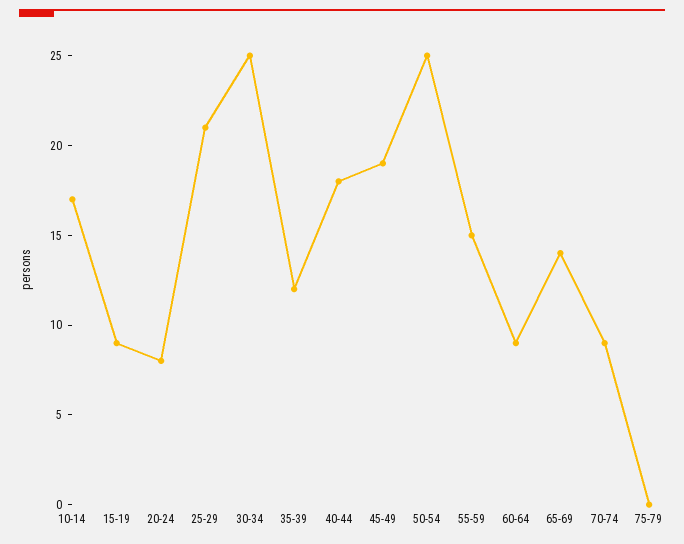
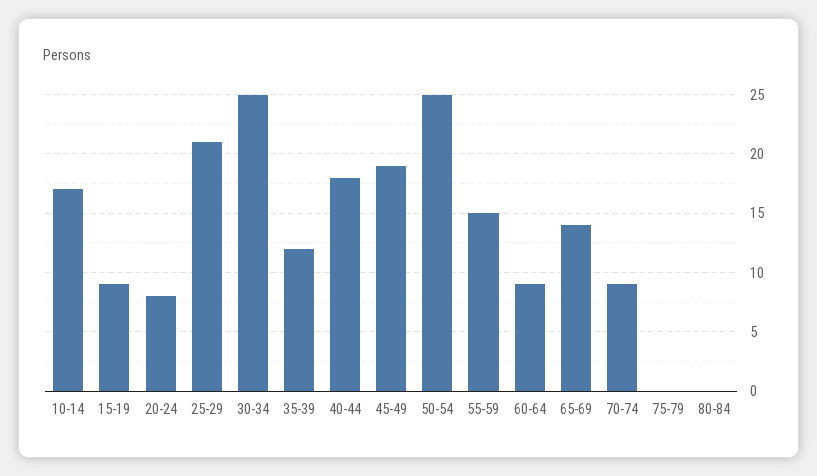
80-84: none -> 0

